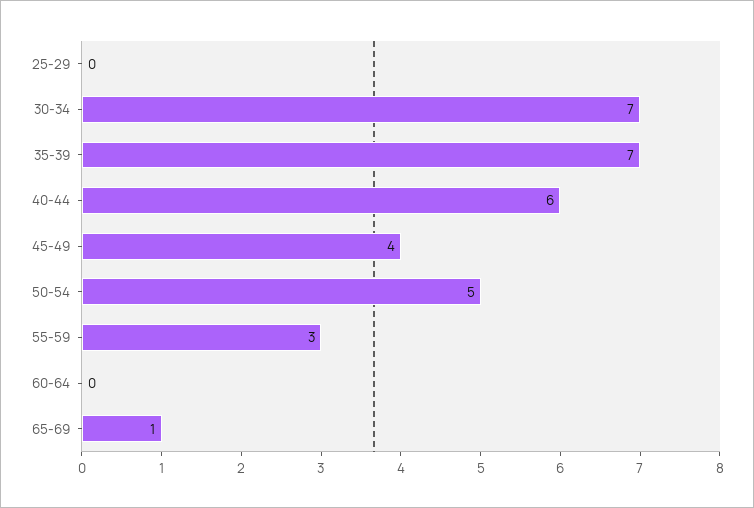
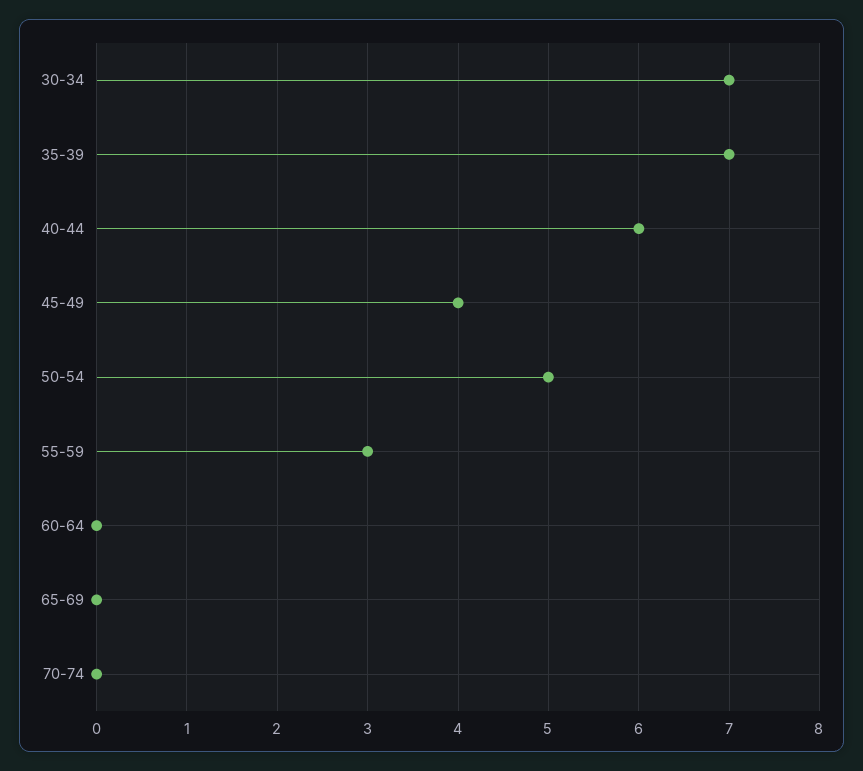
25-29: 0 -> none
65-69: 1 -> 0
70-74: none -> 0

